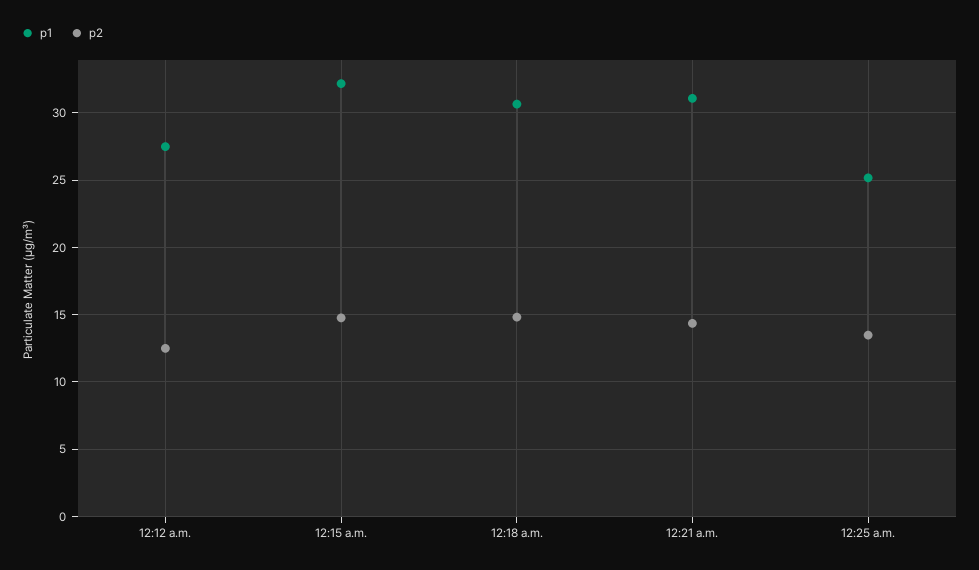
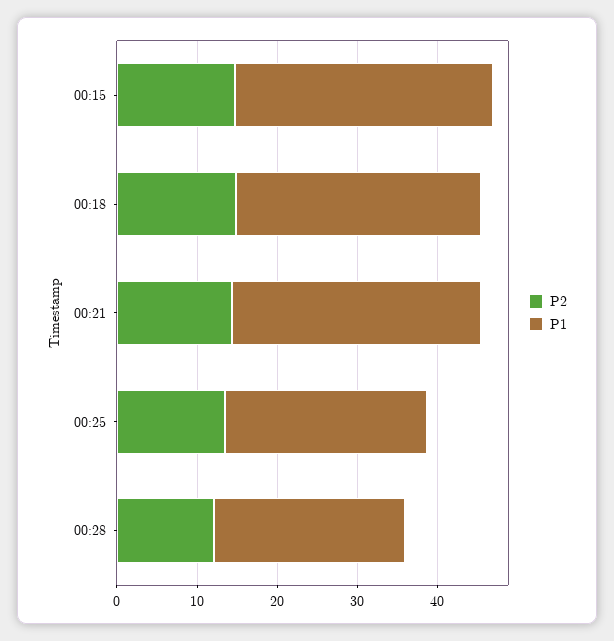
p1, 12:12 a.m.: 27.5 -> none
p2, 12:12 a.m.: 12.5 -> none
p2, 00:28: none -> 12
p1, 00:28: none -> 24

